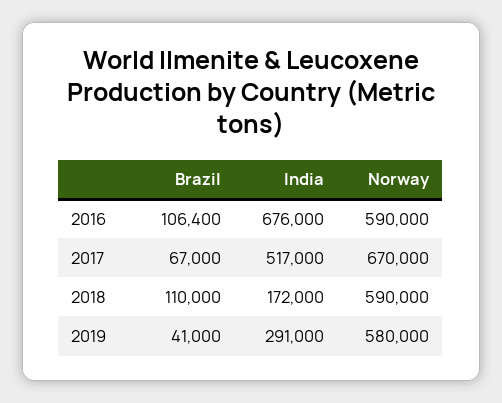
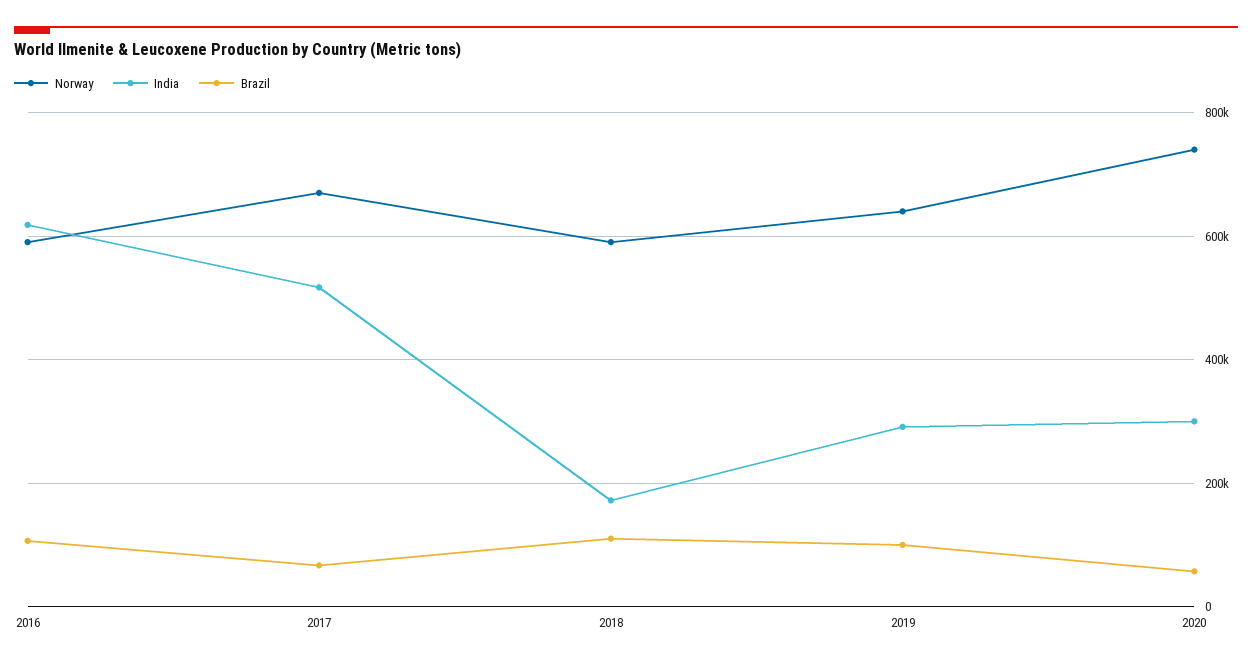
India, 2016: 676000 -> 620000
Brazil, 2019: 41000 -> 100000
Norway, 2019: 580000 -> 640000
Norway, 2020: none -> 740000
India, 2020: none -> 300000
Brazil, 2020: none -> 60000

